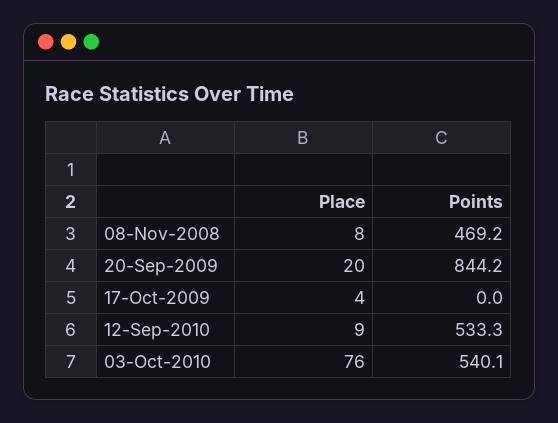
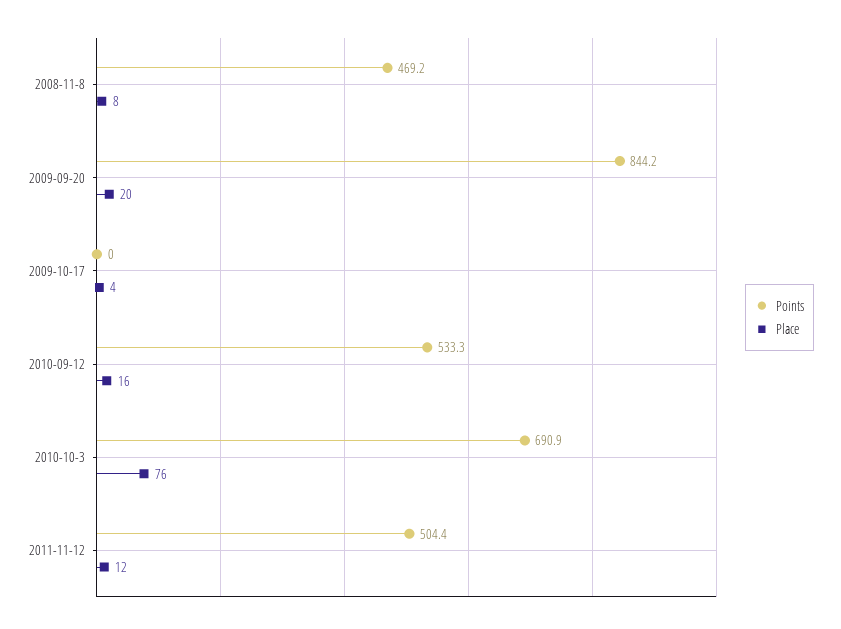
Place, 12-Sep-2010: 9 -> 16
Points, 03-Oct-2010: 540.1 -> 690.9
Points, 2011-11-12: none -> 504.4
Place, 2011-11-12: none -> 12

